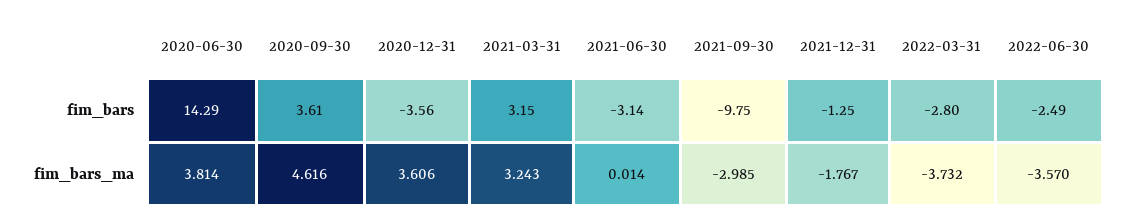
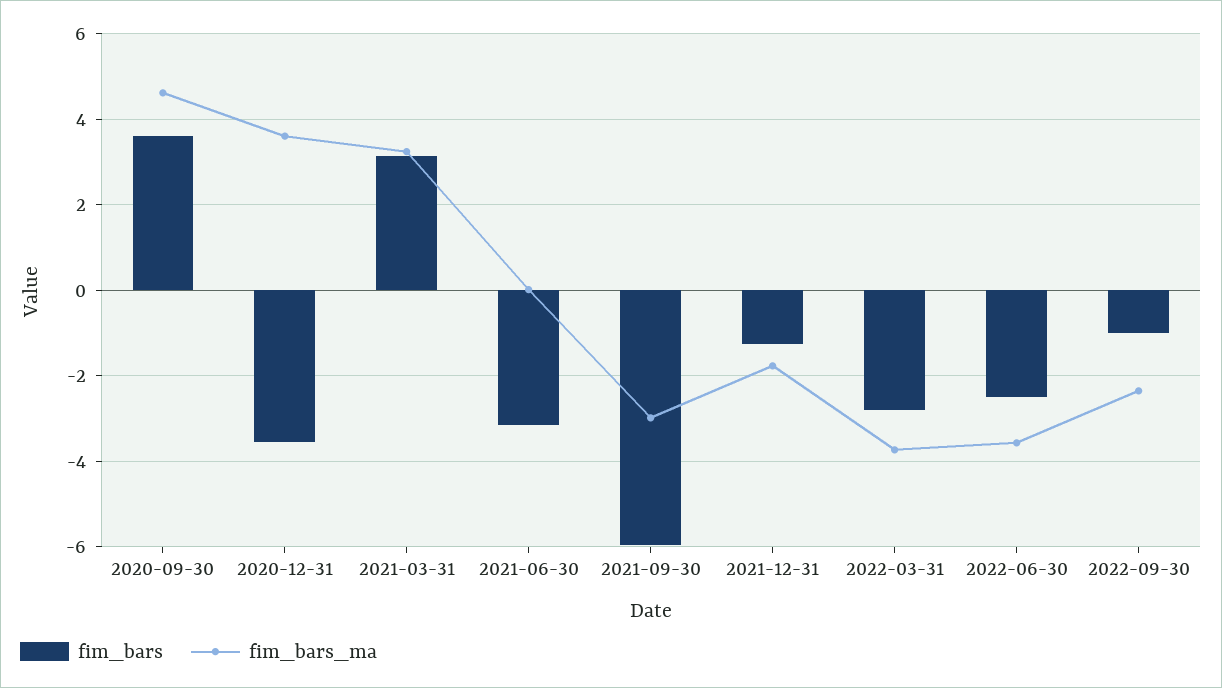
fim_bars, 2020-06-30: 14.29 -> none
fim_bars, 2021-09-30: -9.75 -> -6
fim_bars_ma, 2020-06-30: 3.814 -> none
fim_bars, 2022-09-30: none -> -1
fim_bars_ma, 2022-09-30: none -> -2.4

